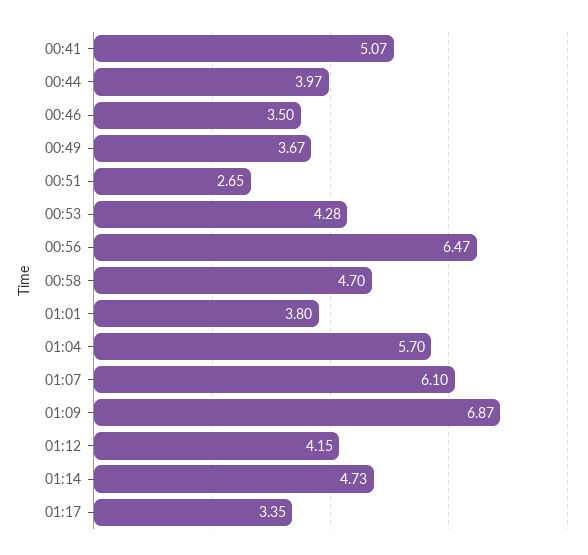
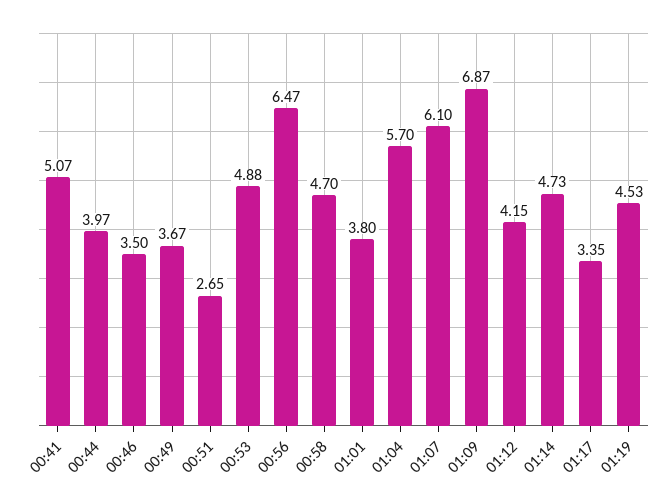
00:53: 4.28 -> 4.88
01:19: none -> 4.53

